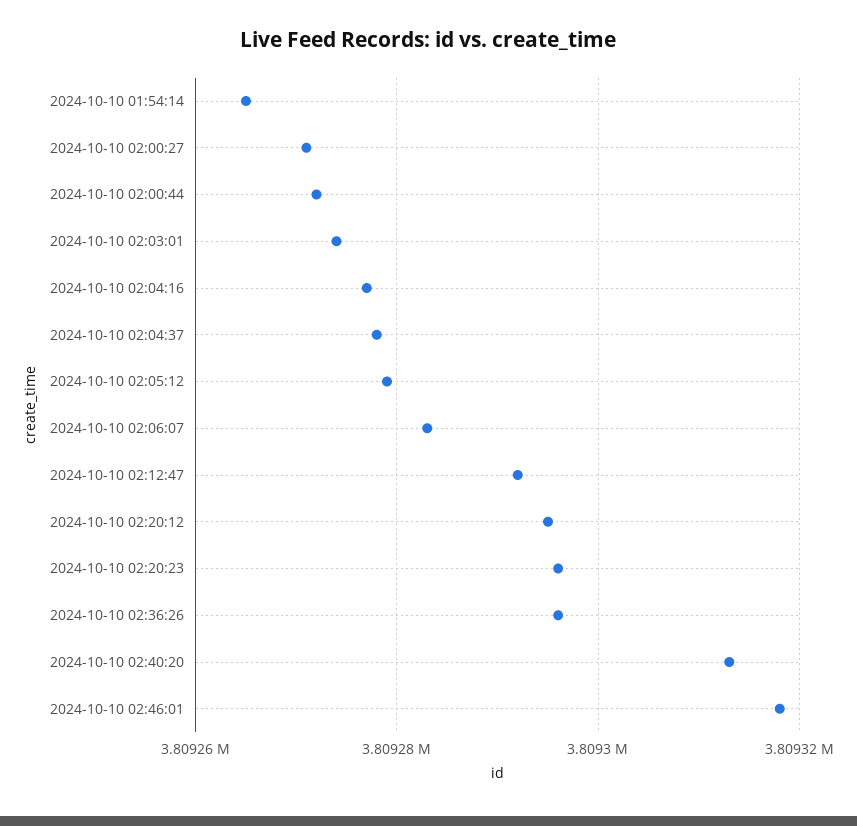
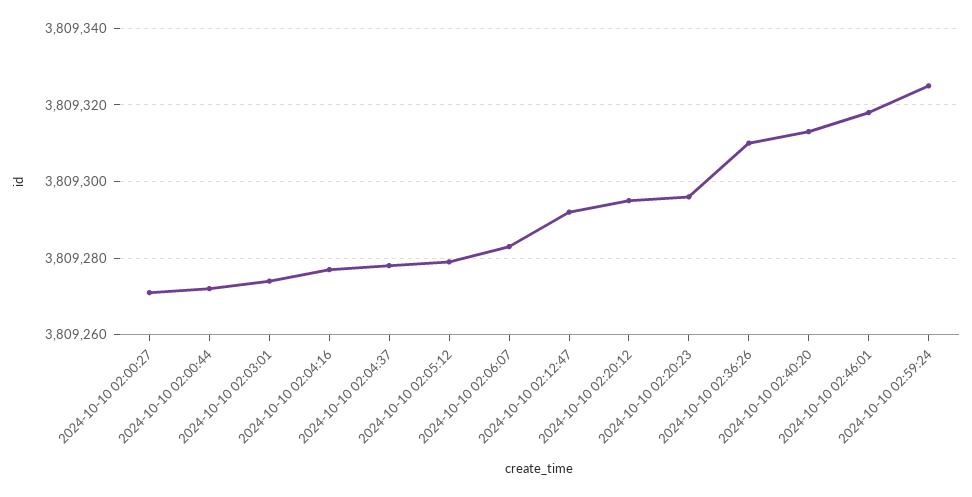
2024-10-10 01:54:14: 3809265 -> none
2024-10-10 02:36:26: 3809295 -> 3809310
2024-10-10 02:59:24: none -> 3809325

